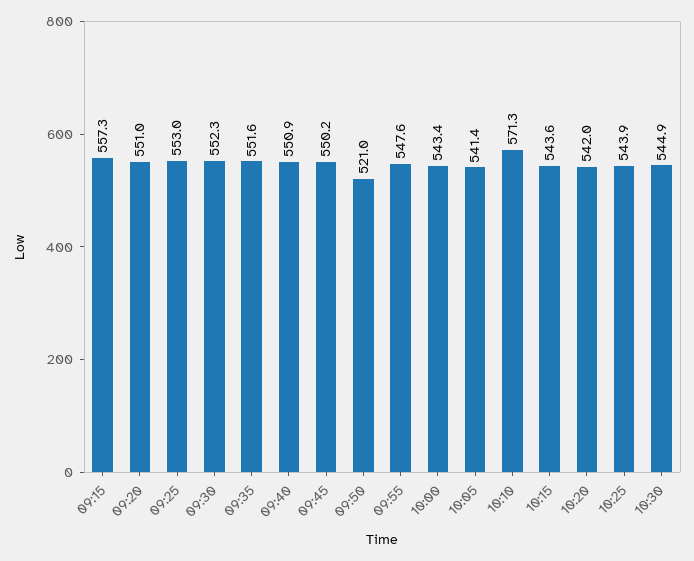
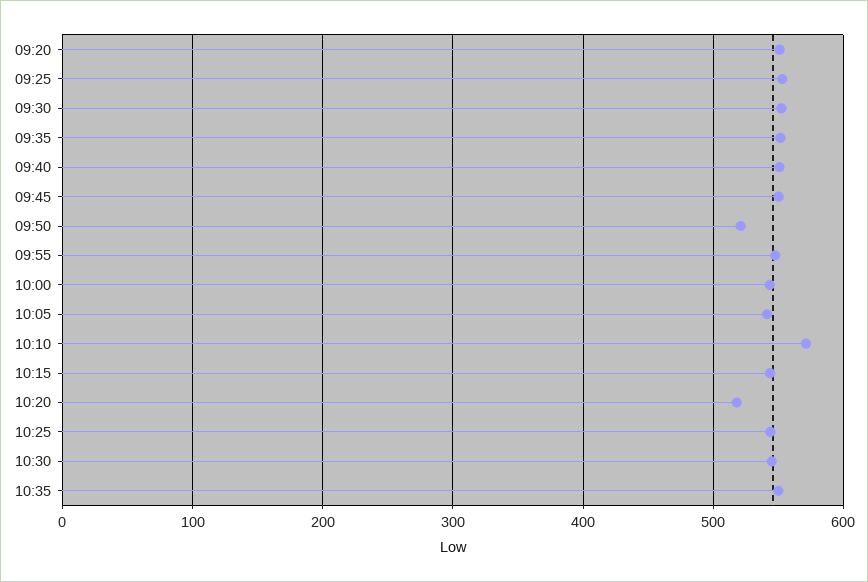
09:15: 557.3 -> none
10:20: 542 -> 520
10:35: none -> 550

